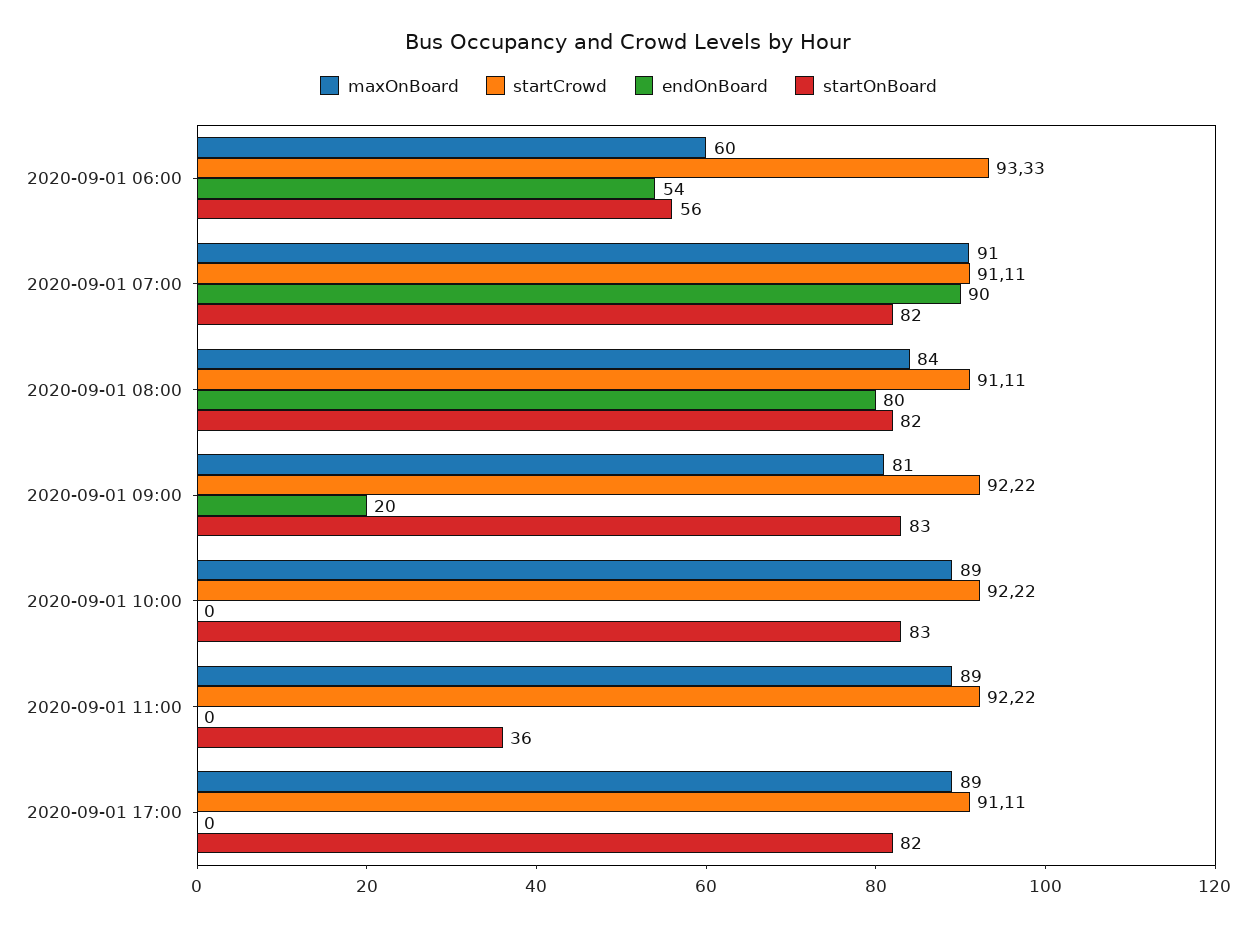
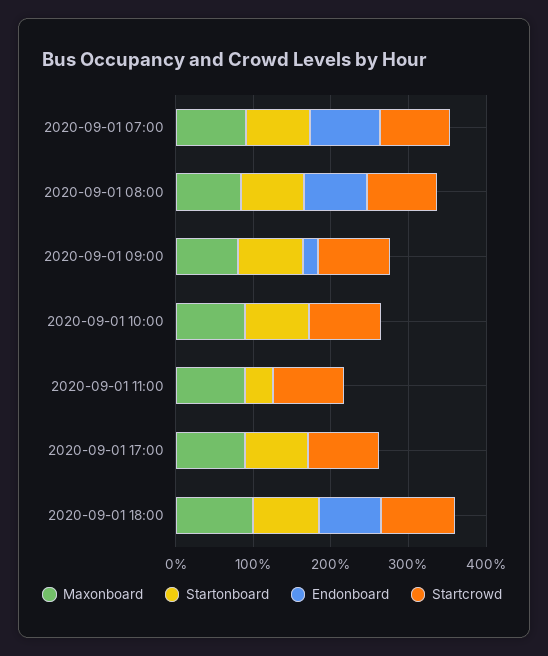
maxOnBoard, 2020-09-01 06:00: 60 -> none
startCrowd, 2020-09-01 06:00: 93.33 -> none
endOnBoard, 2020-09-01 06:00: 54 -> none
startOnBoard, 2020-09-01 06:00: 56 -> none
maxOnBoard, 2020-09-01 18:00: none -> 100
startOnBoard, 2020-09-01 18:00: none -> 80
endOnBoard, 2020-09-01 18:00: none -> 80
startCrowd, 2020-09-01 18:00: none -> 100

